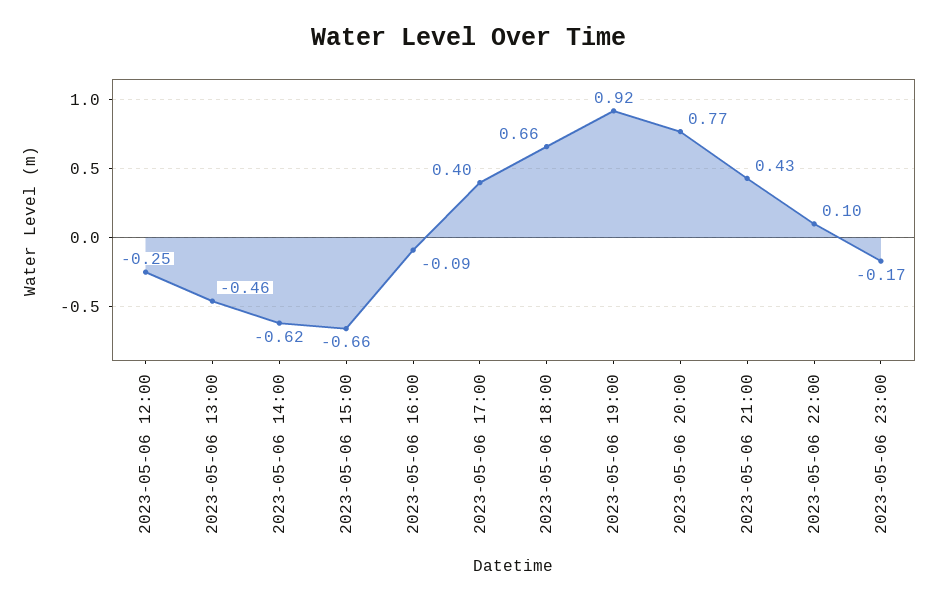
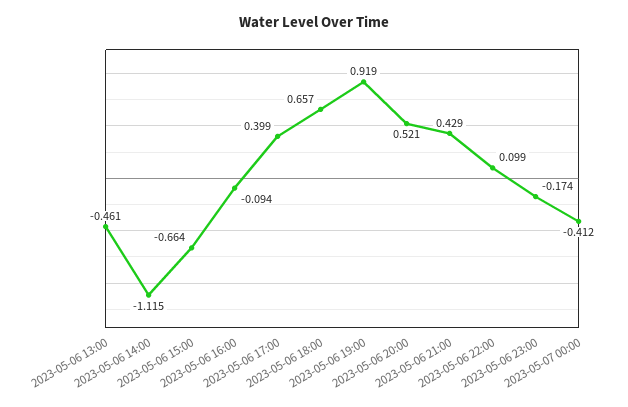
2023-05-06 12:00: -0.25 -> none
2023-05-06 14:00: -0.62 -> -1.115
2023-05-06 20:00: 0.77 -> 0.521
2023-05-07 00:00: none -> -0.412

